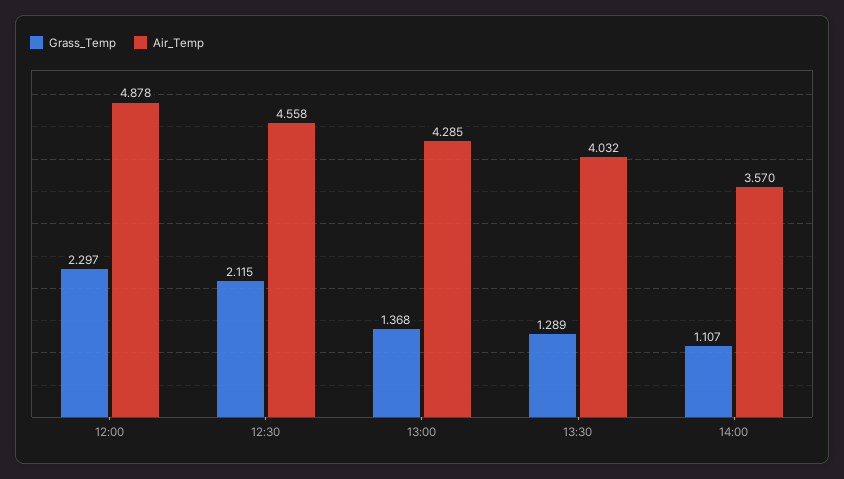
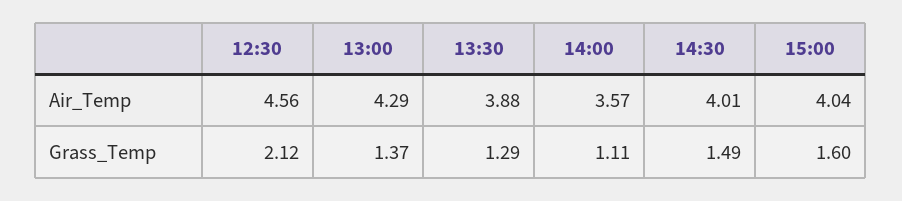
Grass_Temp, 12:00: 2.297 -> none
Air_Temp, 12:00: 4.878 -> none
Air_Temp, 13:30: 4.032 -> 3.88
Air_Temp, 14:30: none -> 4.01
Air_Temp, 15:00: none -> 4.04
Grass_Temp, 14:30: none -> 1.49
Grass_Temp, 15:00: none -> 1.6

